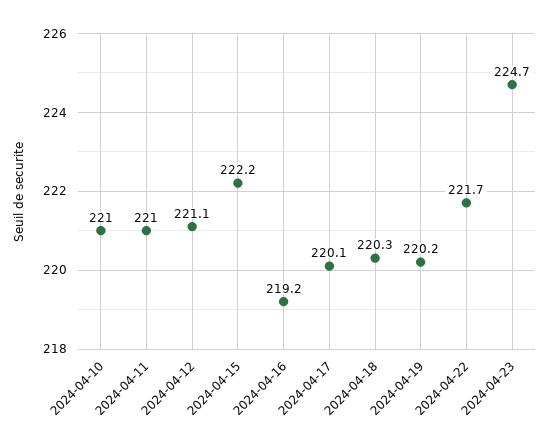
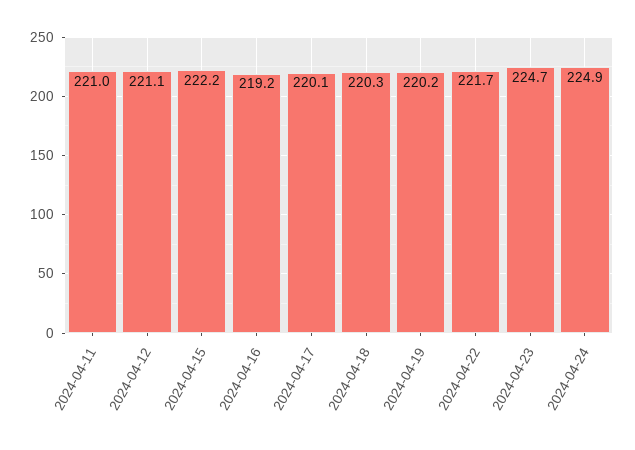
2024-04-10: 221 -> none
2024-04-24: none -> 224.9

